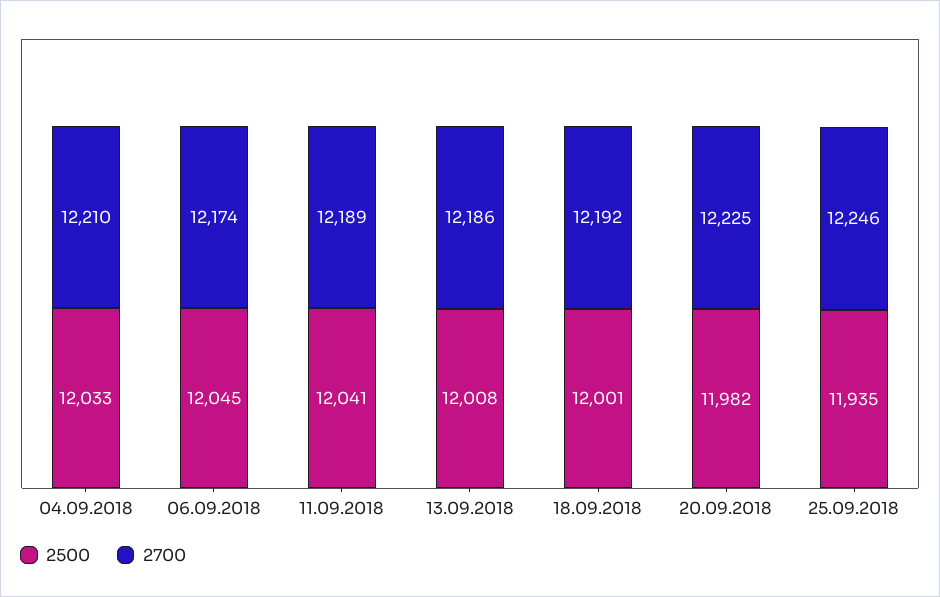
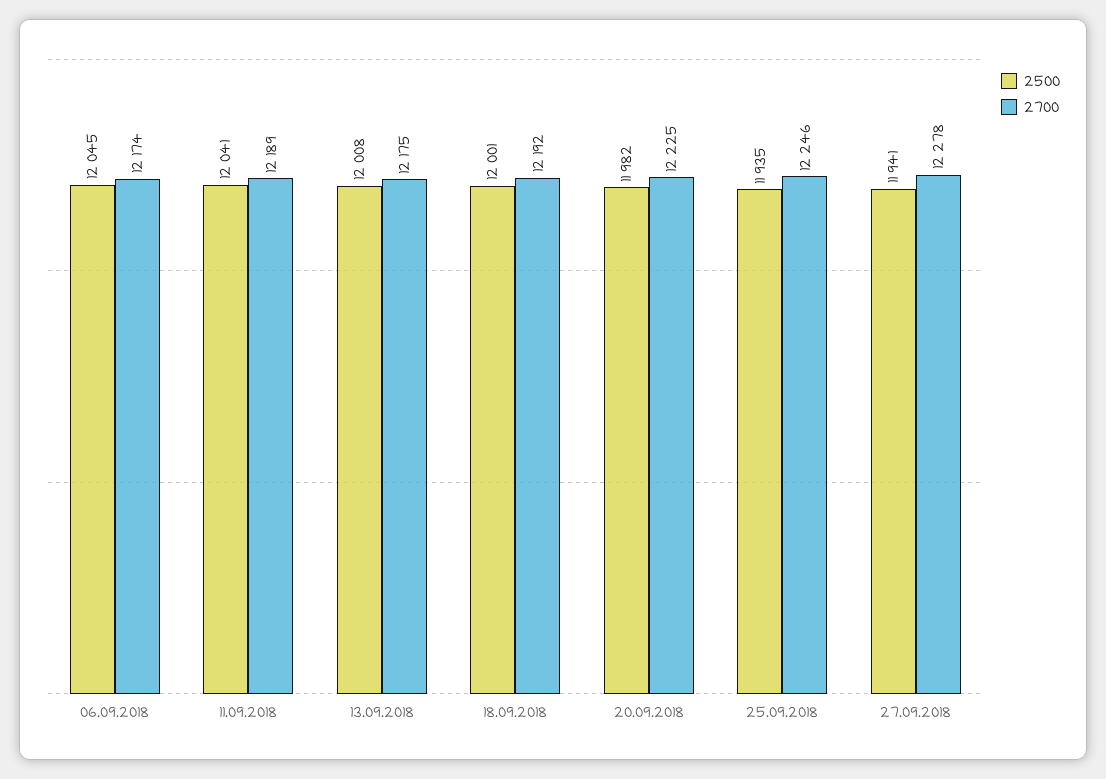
2500, 04.09.2018: 12033 -> none
2700, 04.09.2018: 12210 -> none
2700, 13.09.2018: 12186 -> 12175
2500, 27.09.2018: none -> 11941
2700, 27.09.2018: none -> 12278

